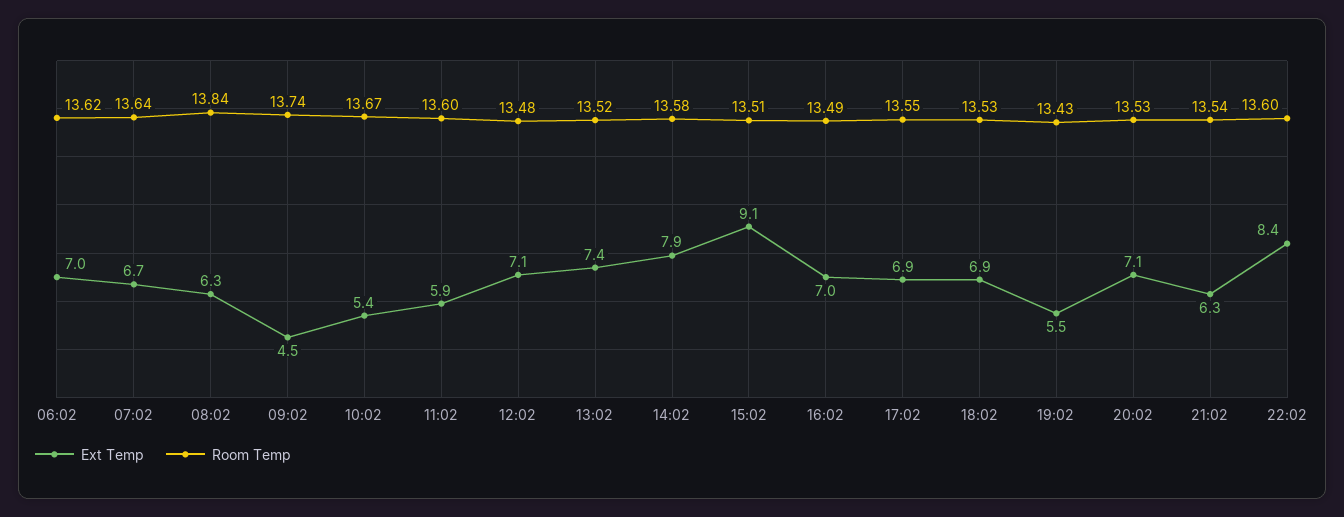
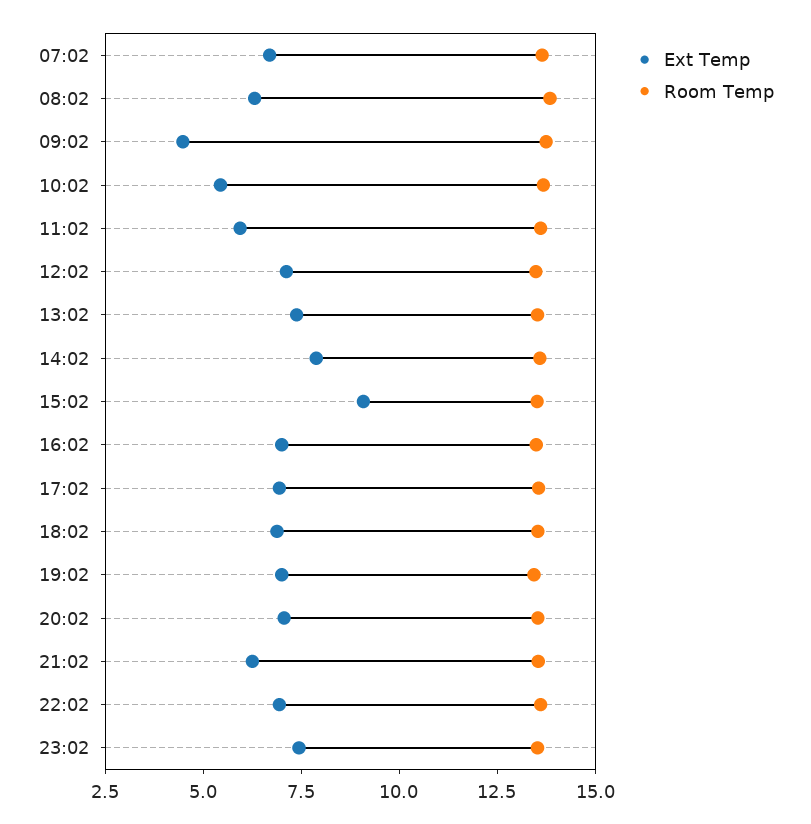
Ext Temp, 06:02: 7 -> none
Room Temp, 06:02: 13.62 -> none
Ext Temp, 19:02: 5.5 -> 7
Ext Temp, 22:02: 8.4 -> 7
Ext Temp, 23:02: none -> 7.5
Room Temp, 23:02: none -> 13.5

